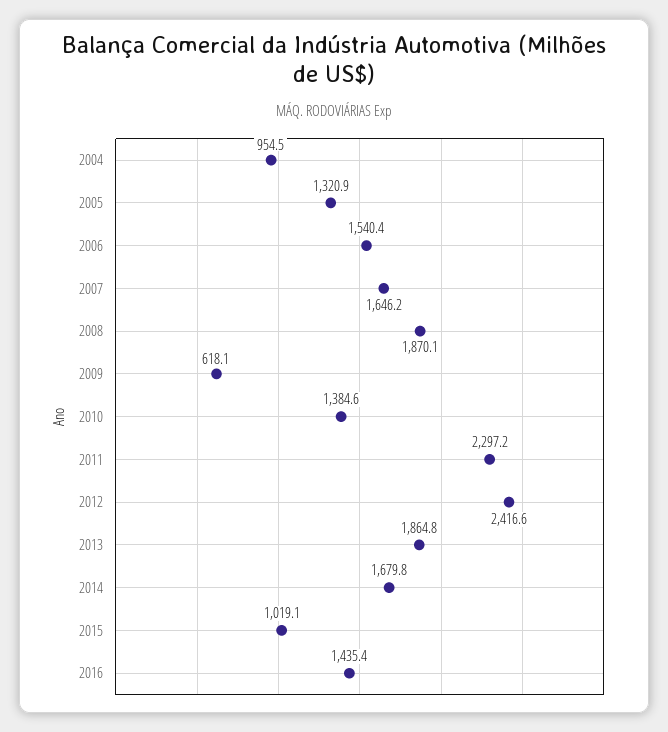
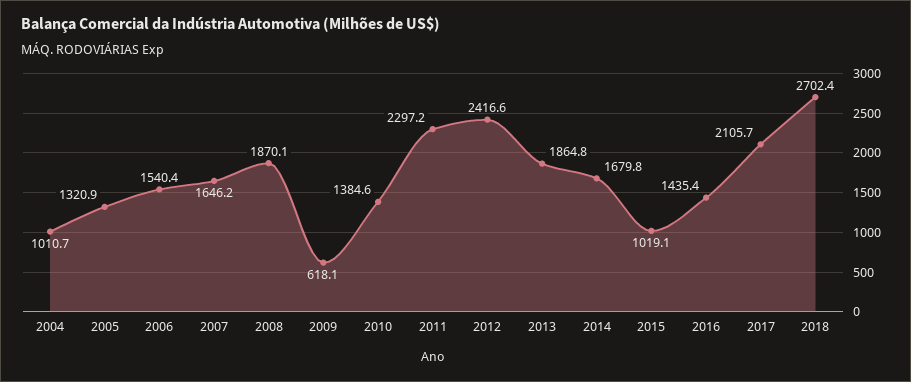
2004: 954.5 -> 1010.7
2017: none -> 2105.7
2018: none -> 2702.4

